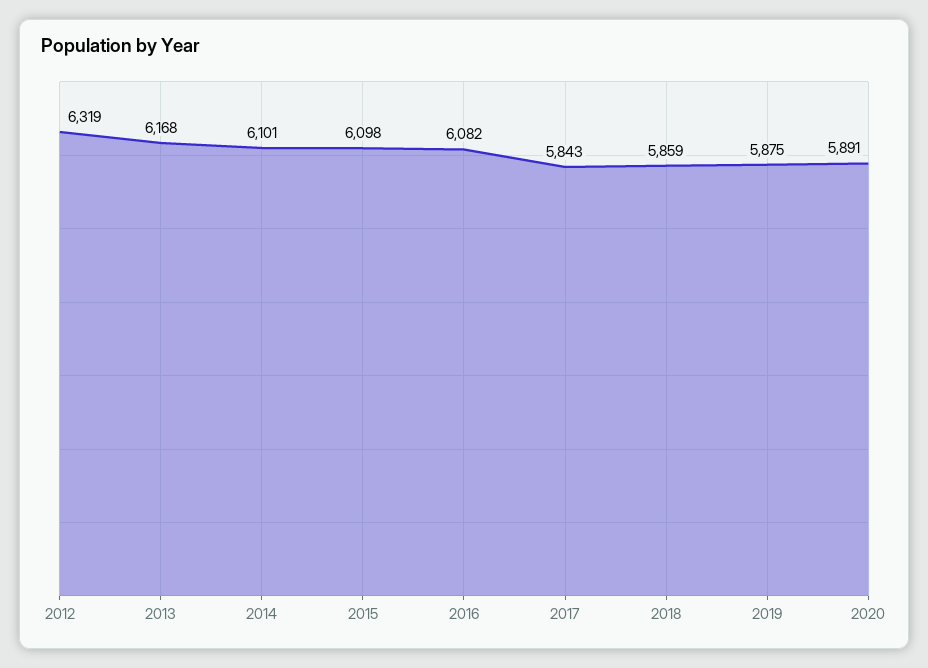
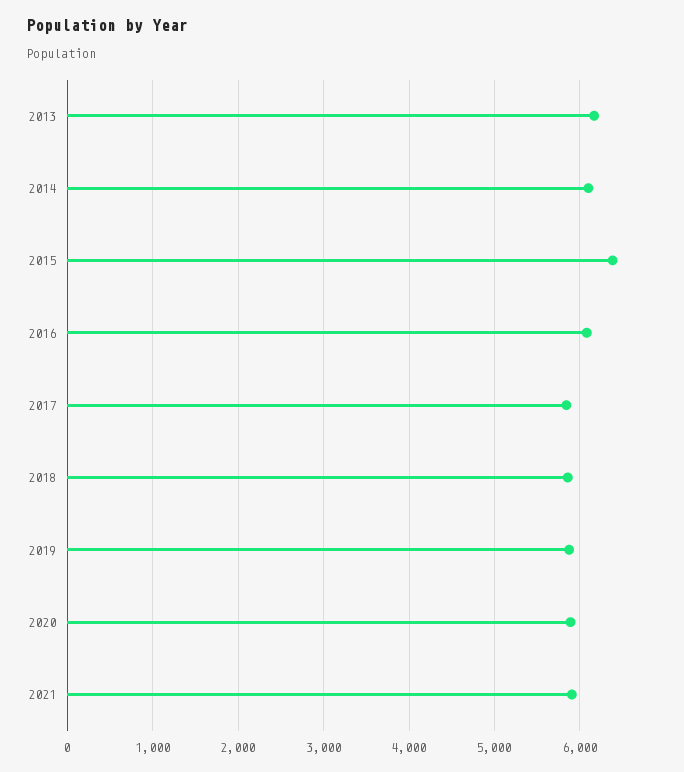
2012: 6319 -> none
2015: 6098 -> 6400
2021: none -> 5900

